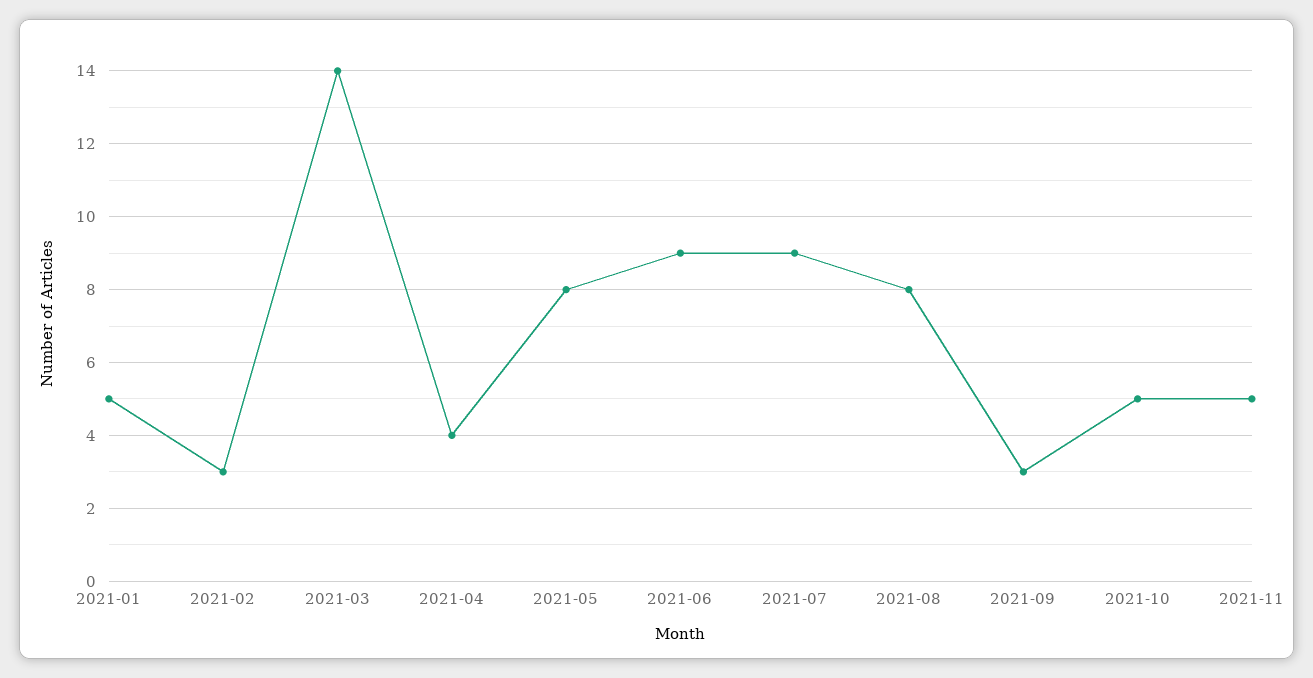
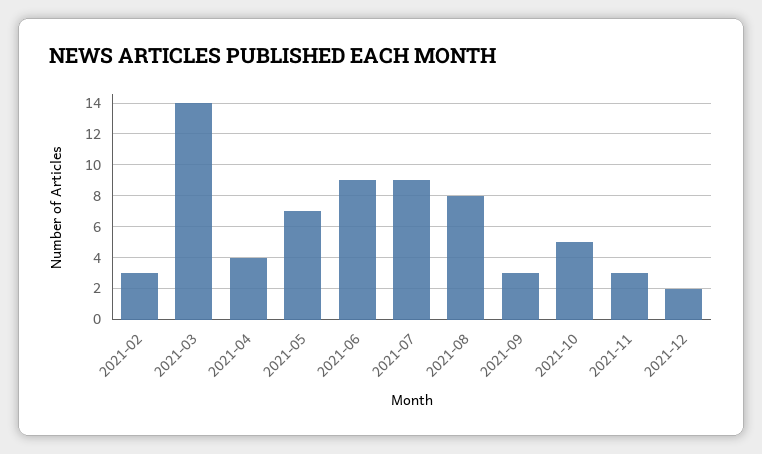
2021-01: 5 -> none
2021-05: 8 -> 7
2021-11: 5 -> 3
2021-12: none -> 2

